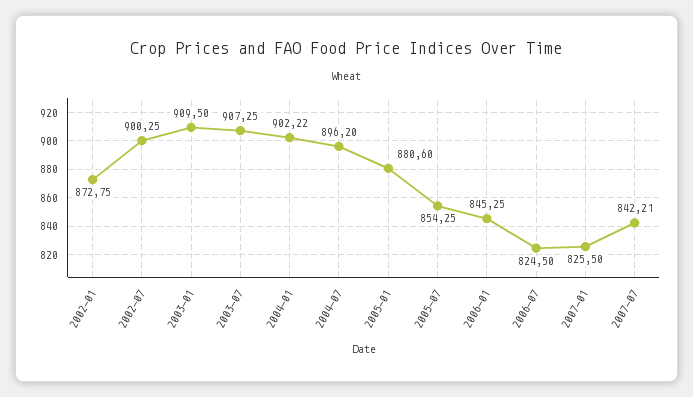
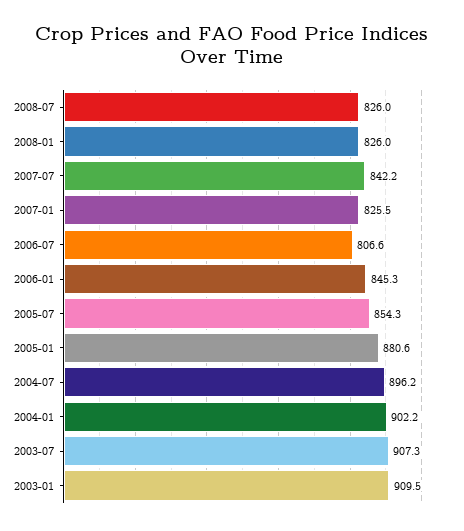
2002-01: 872.75 -> none
2002-07: 900.25 -> none
2006-07: 824.5 -> 806.6
2008-07: none -> 826
2008-01: none -> 826

